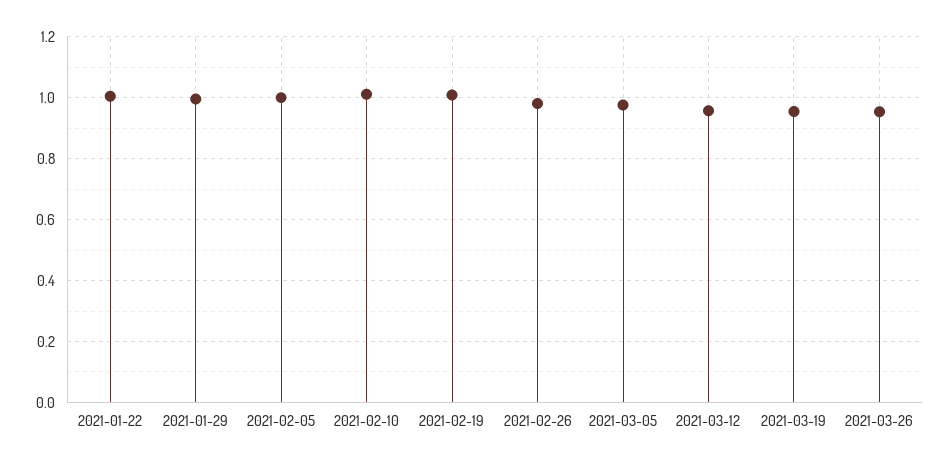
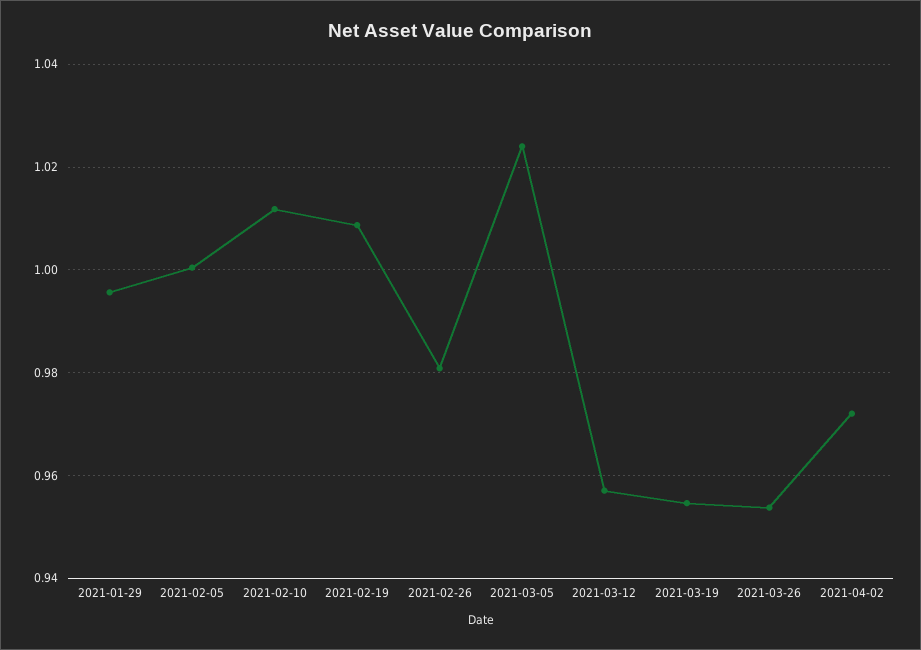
2021-01-22: 1 -> none
2021-03-05: 0.98 -> 1.024
2021-04-02: none -> 0.972

